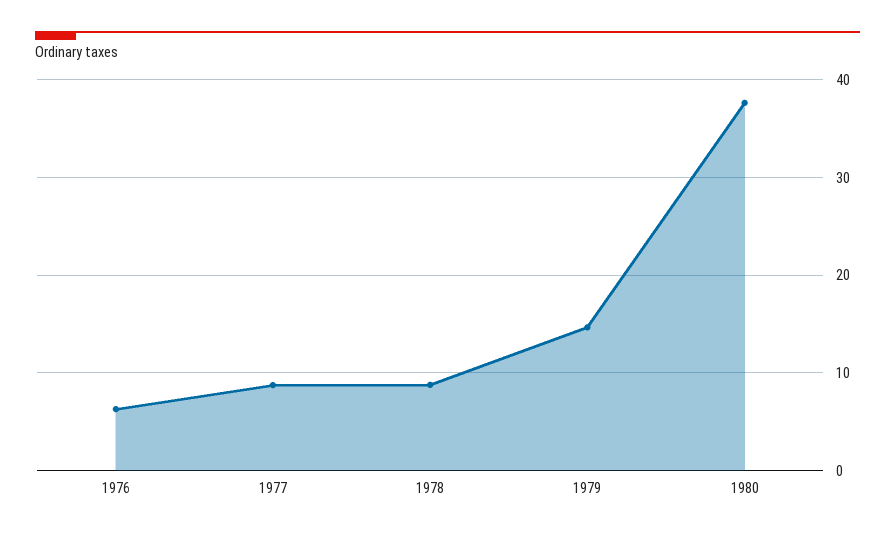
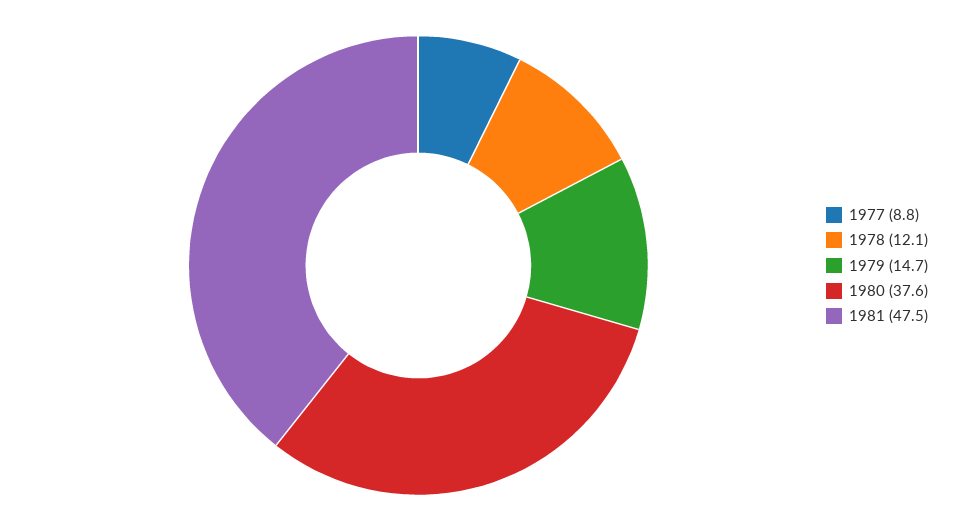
1976: 6 -> none
1978: 9 -> 12.1
1981: none -> 47.5

